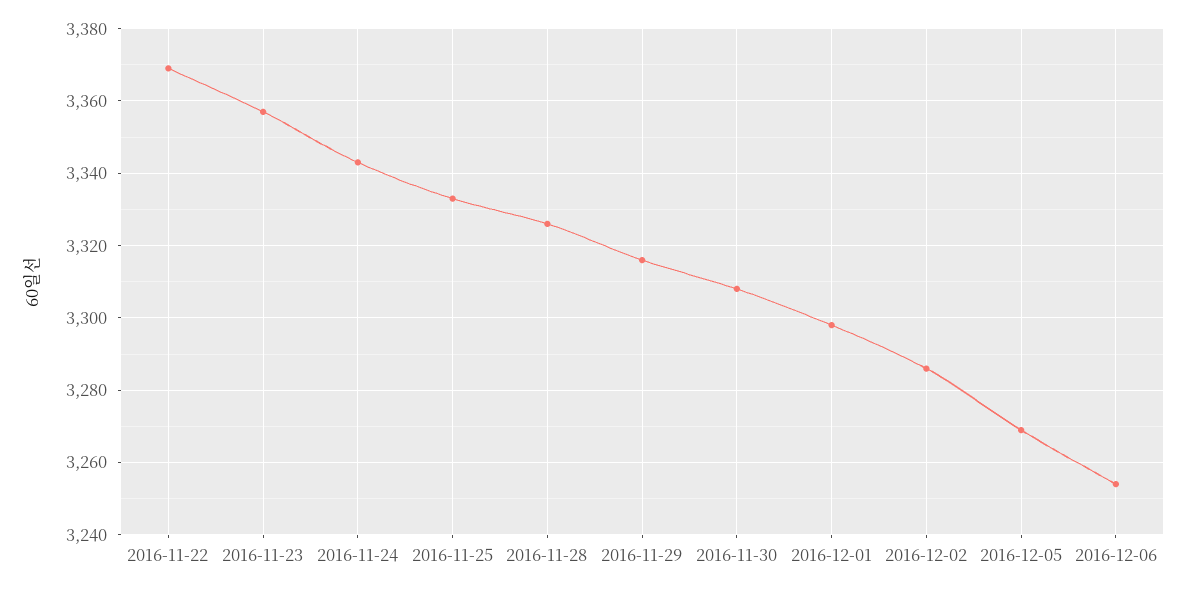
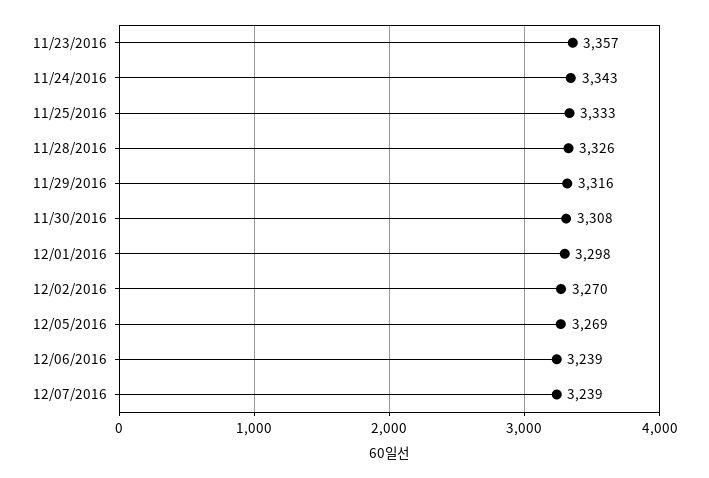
2016-11-22: 3370 -> none
2016-12-02: 3285 -> 3270
2016-12-06: 3255 -> 3239
12/07/2016: none -> 3239

